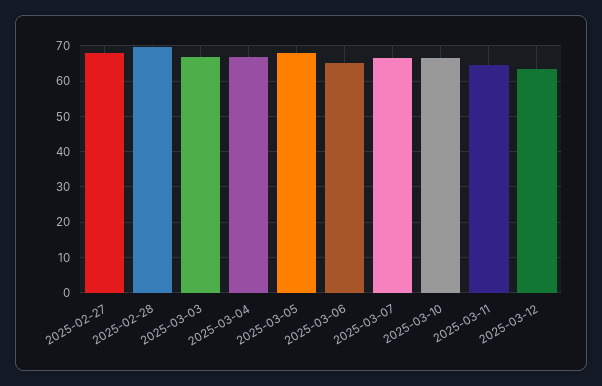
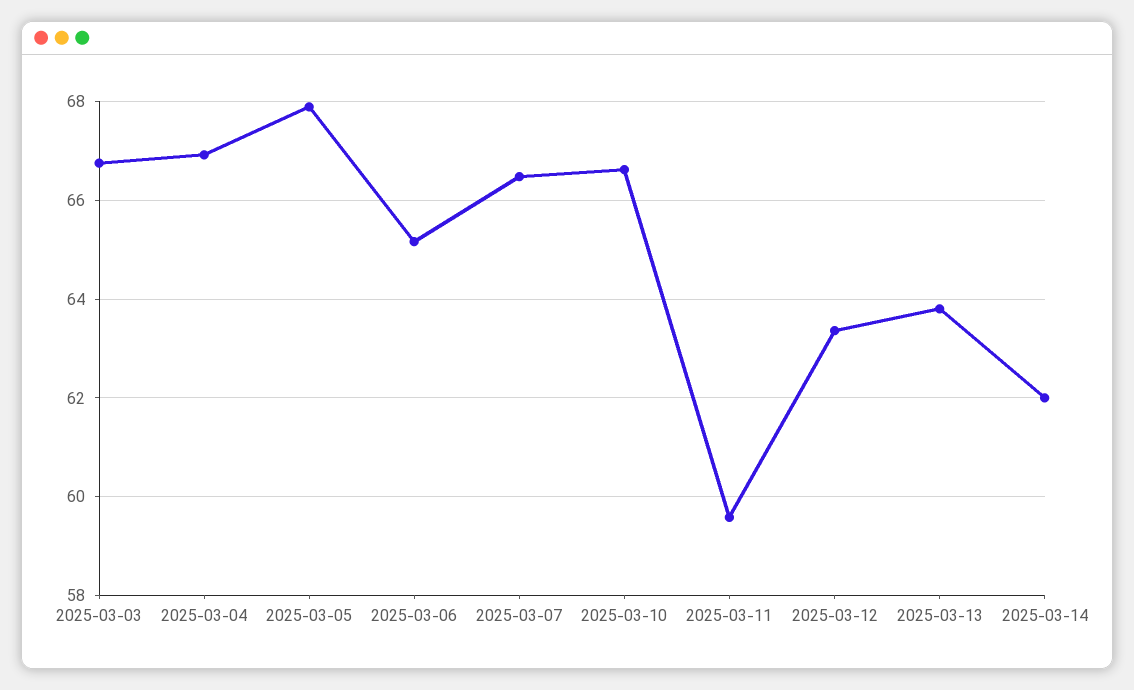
2025-02-27: 68 -> none
2025-02-28: 70 -> none
2025-03-11: 64 -> 59.6
2025-03-13: none -> 63.8
2025-03-14: none -> 62

